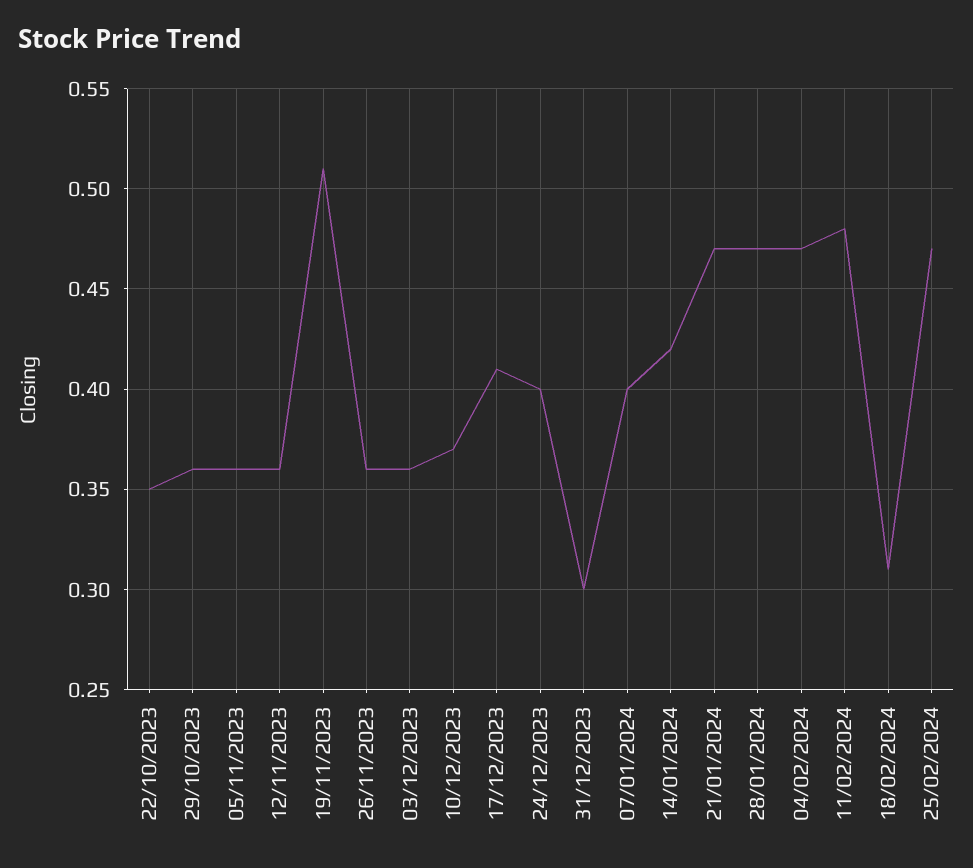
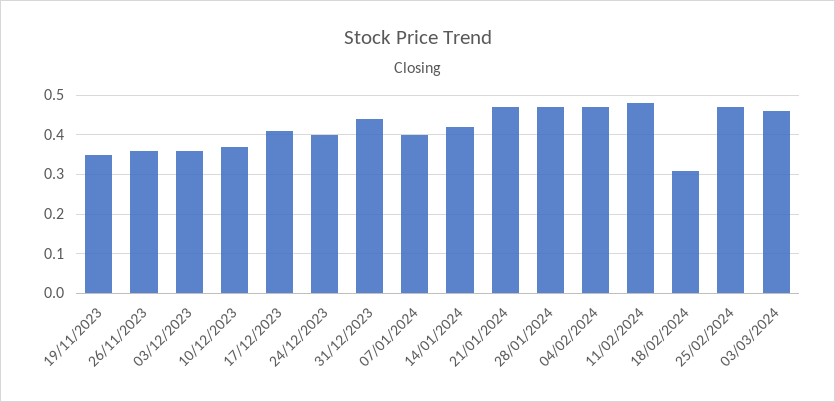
22/10/2023: 0.35 -> none
29/10/2023: 0.36 -> none
05/11/2023: 0.36 -> none
12/11/2023: 0.36 -> none
19/11/2023: 0.51 -> 0.35
31/12/2023: 0.3 -> 0.45
03/03/2024: none -> 0.45

